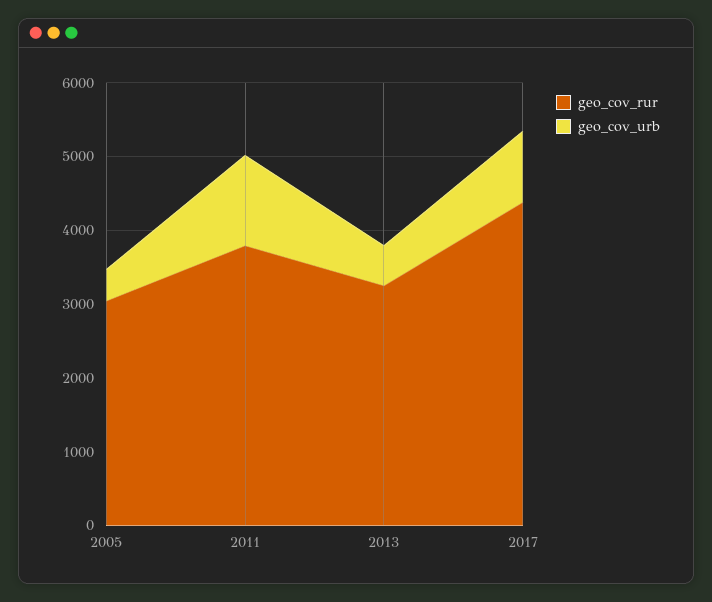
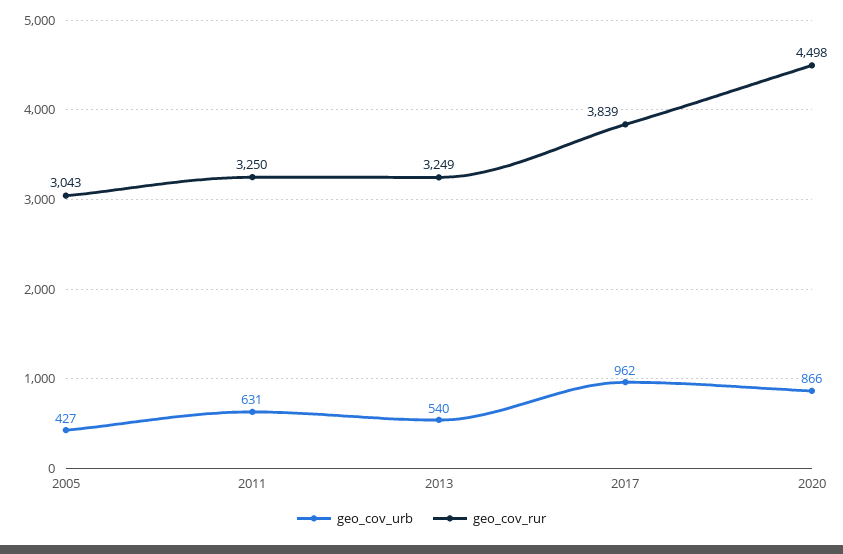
geo_cov_rur, 2011: 3800 -> 3250
geo_cov_urb, 2011: 1200 -> 631
geo_cov_rur, 2017: 4400 -> 3839
geo_cov_urb, 2020: none -> 866
geo_cov_rur, 2020: none -> 4498

